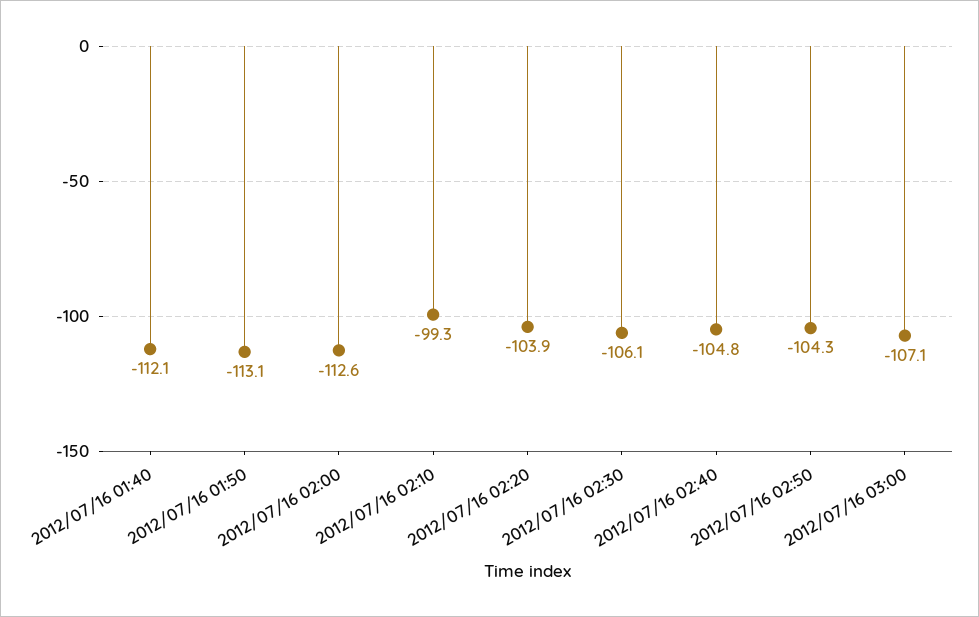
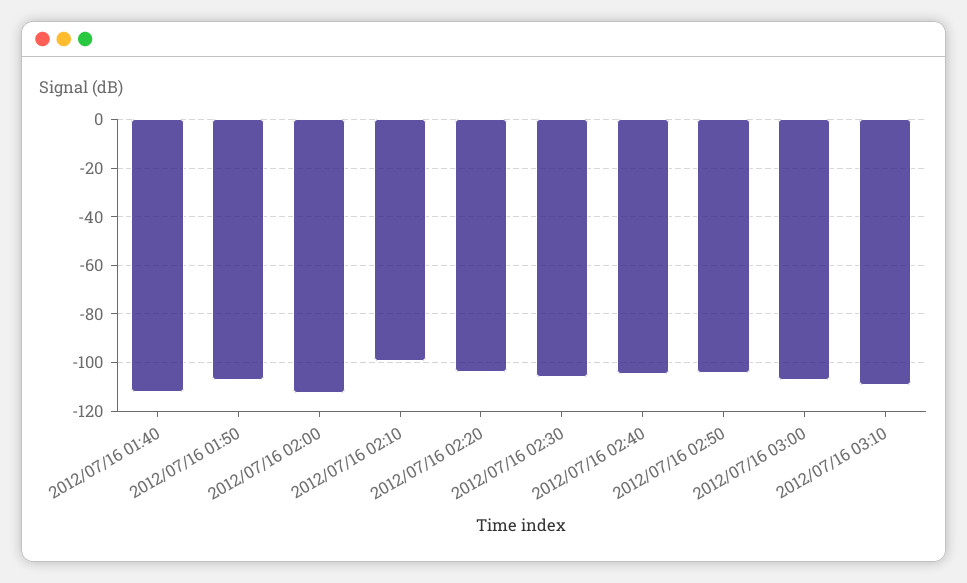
2012/07/16 01:50: -113.1 -> -107.5
2012/07/16 03:10: none -> -110

